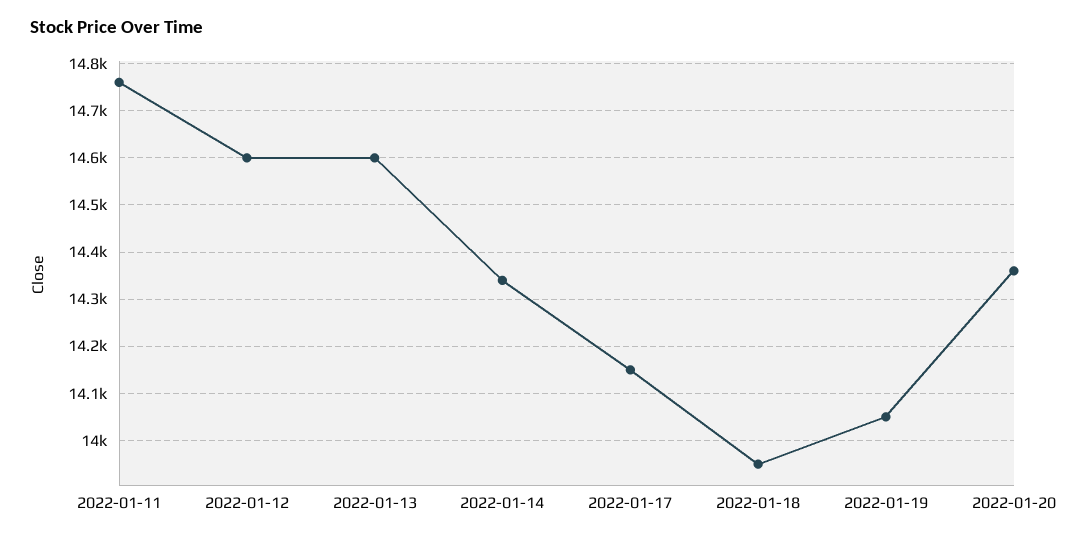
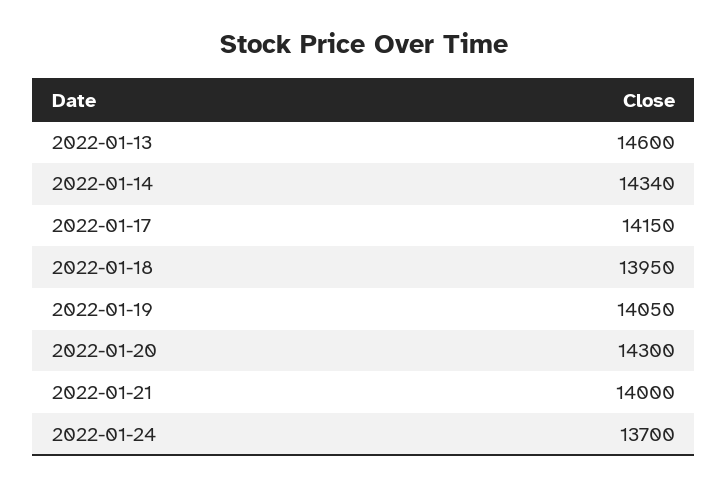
2022-01-11: 14760 -> none
2022-01-12: 14600 -> none
2022-01-20: 14360 -> 14300
2022-01-21: none -> 14000
2022-01-24: none -> 13700

